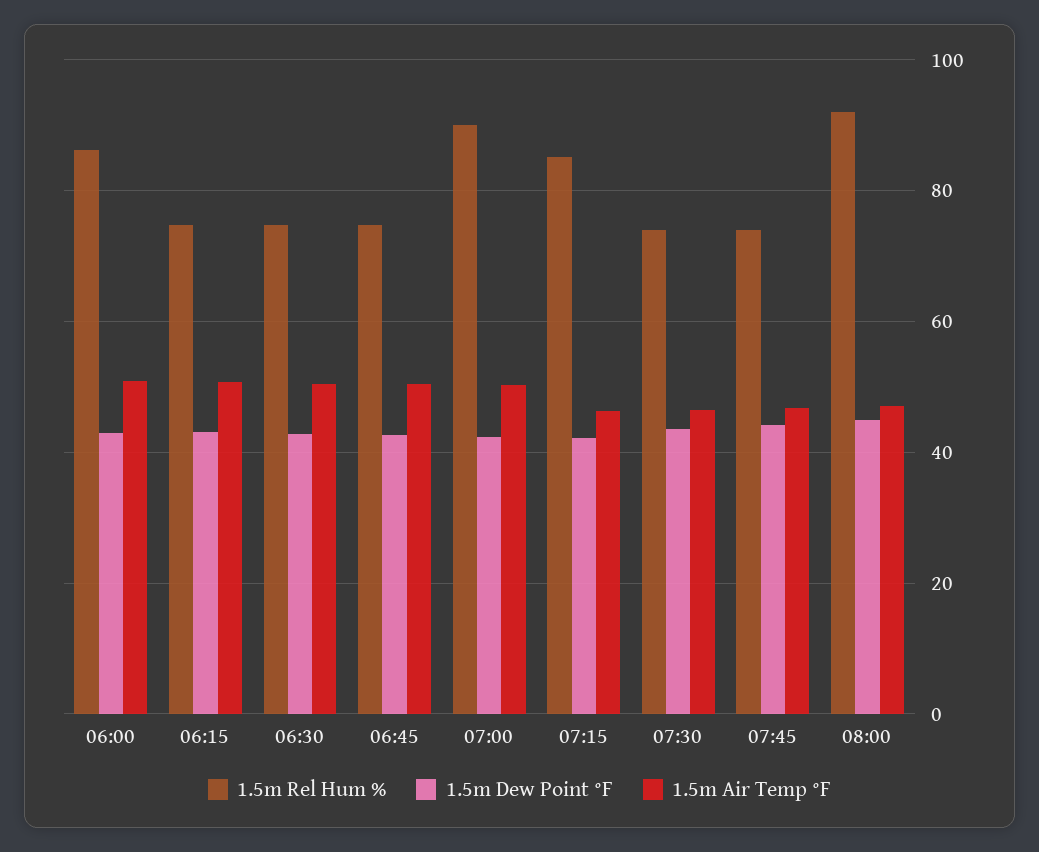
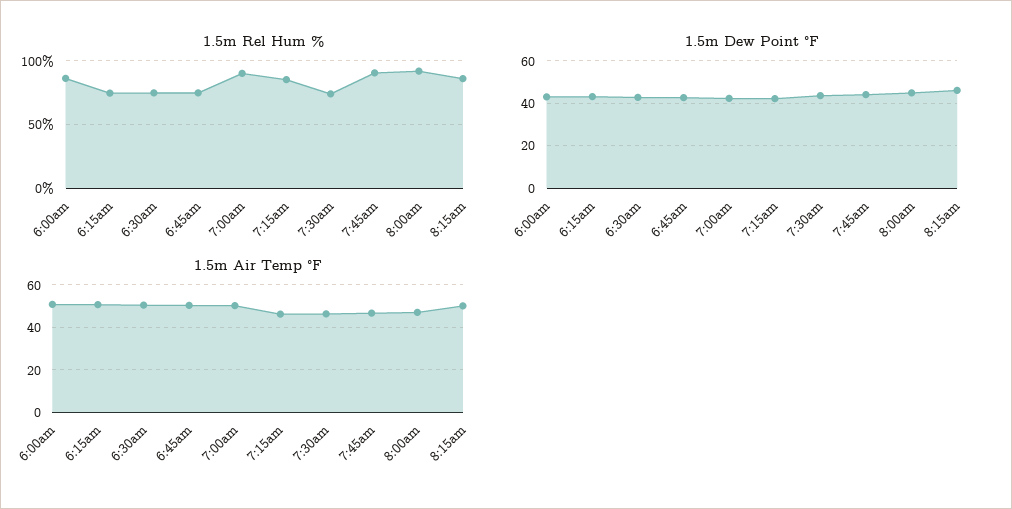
1.5m Rel Hum %, 07:45: 74 -> 90
1.5m Rel Hum %, 8:15am: none -> 85
1.5m Dew Point °F, 8:15am: none -> 45
1.5m Air Temp °F, 8:15am: none -> 50

